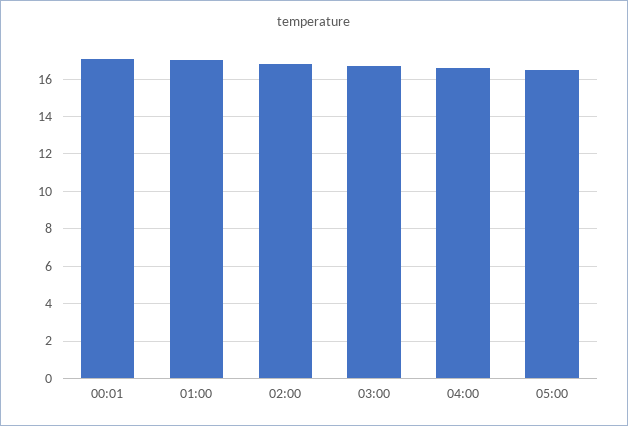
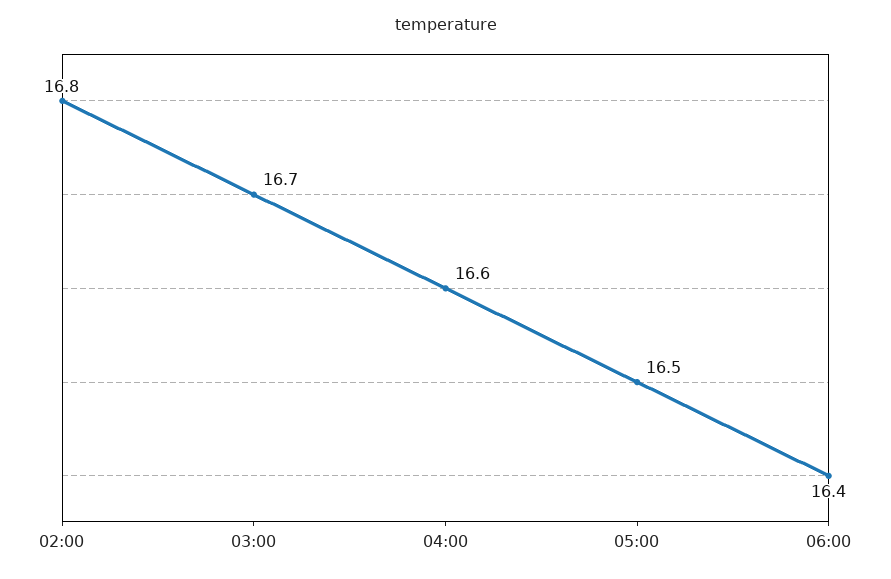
00:01: 17 -> none
01:00: 17 -> none
06:00: none -> 16.4

